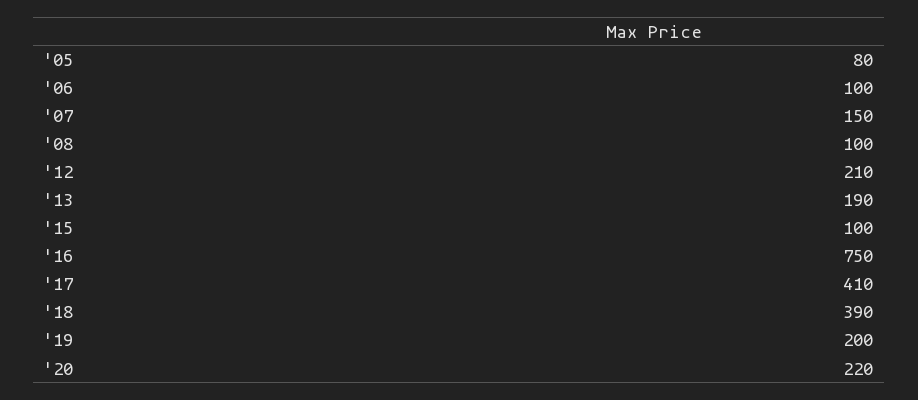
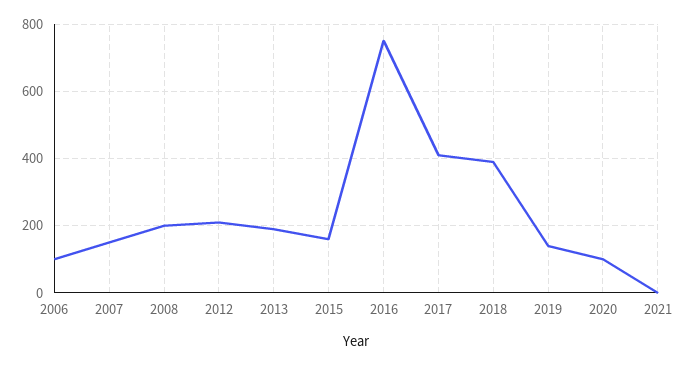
'05: 80 -> none
'08: 100 -> 200
'15: 100 -> 160
'19: 200 -> 140
'20: 220 -> 100
2021: none -> 0

